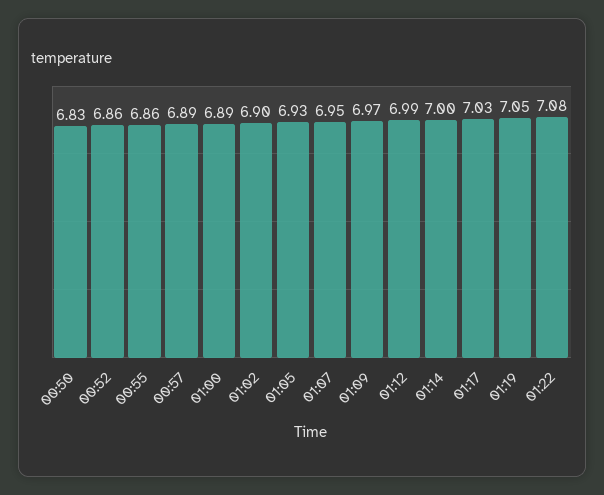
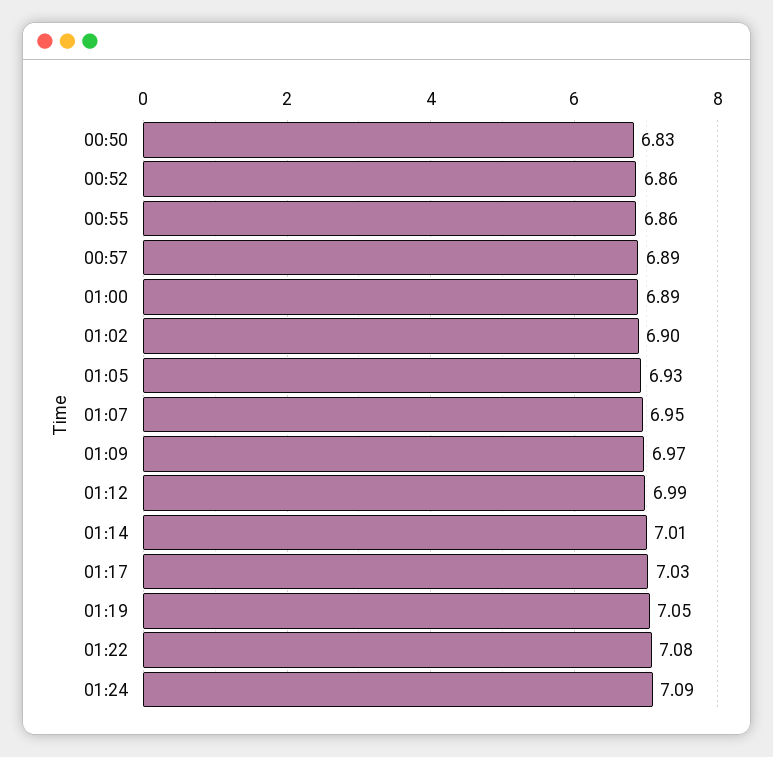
01:14: 7 -> 7.01
01:24: none -> 7.09

